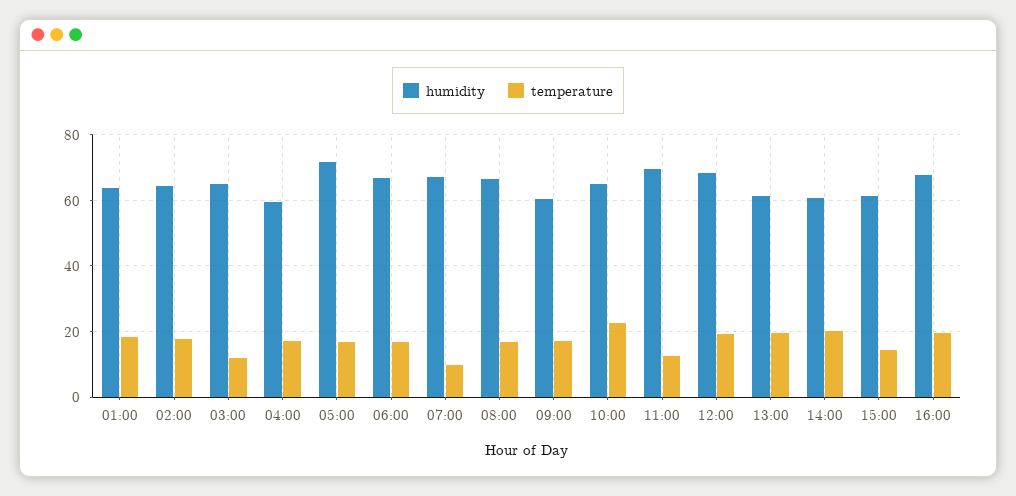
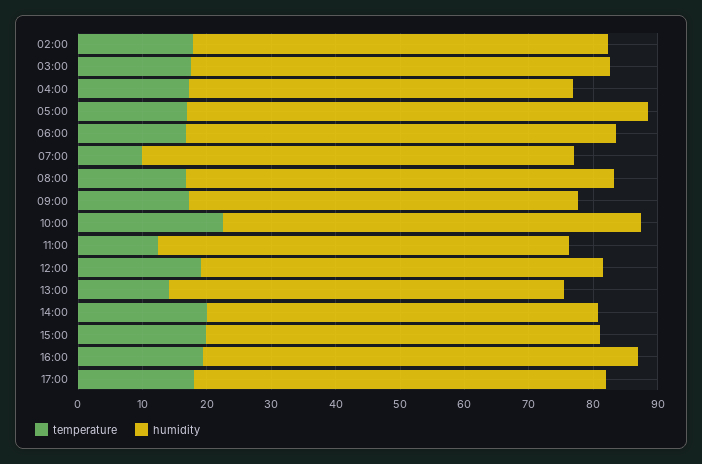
humidity, 01:00: 64 -> none
temperature, 01:00: 18 -> none
temperature, 03:00: 12 -> 18
humidity, 11:00: 70 -> 64
humidity, 12:00: 68 -> 62
temperature, 13:00: 20 -> 14
temperature, 15:00: 14 -> 20
temperature, 17:00: none -> 18
humidity, 17:00: none -> 64

